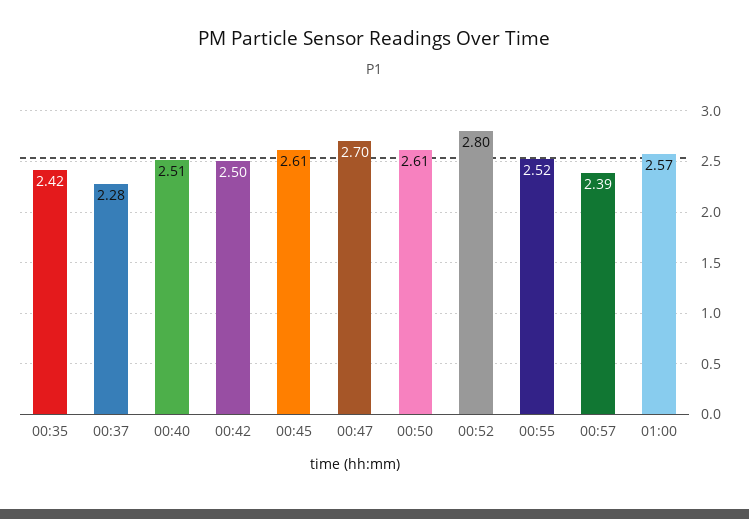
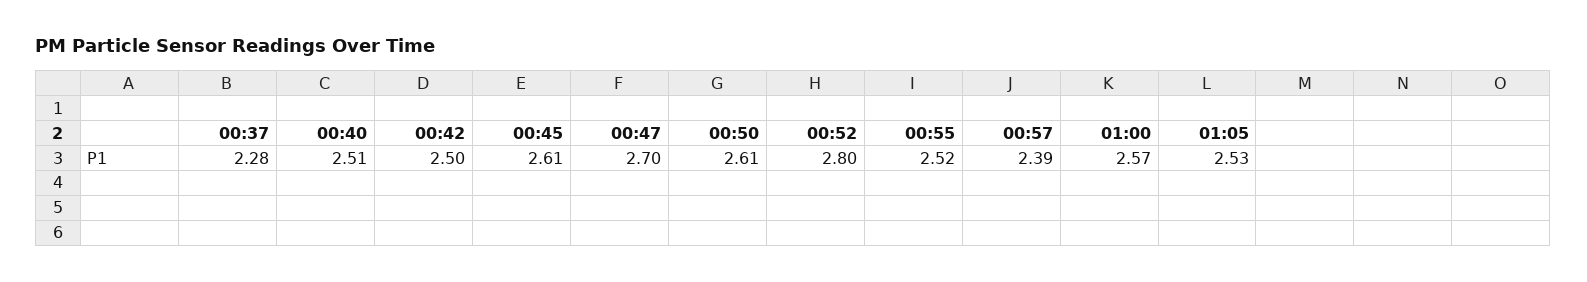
00:35: 2.42 -> none
01:05: none -> 2.53

